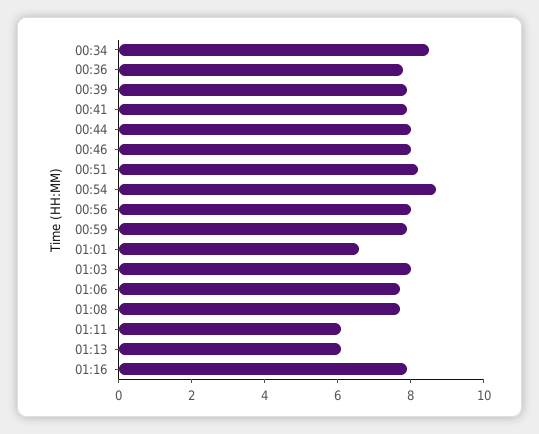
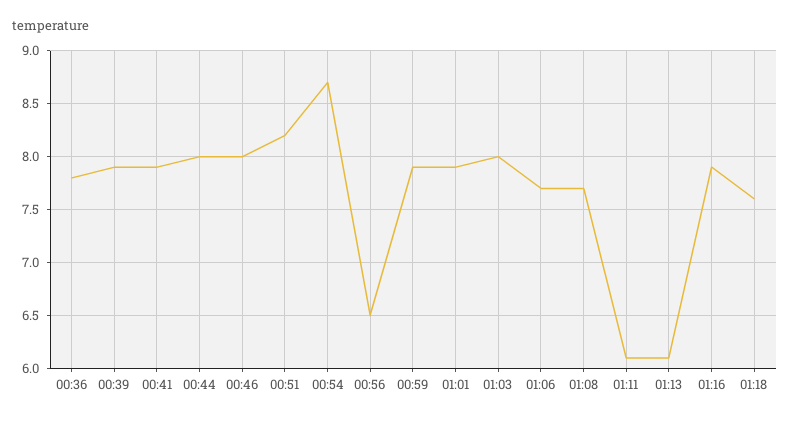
00:34: 8.5 -> none
00:56: 8 -> 6.5
01:01: 6.5 -> 7.9
01:18: none -> 7.6

